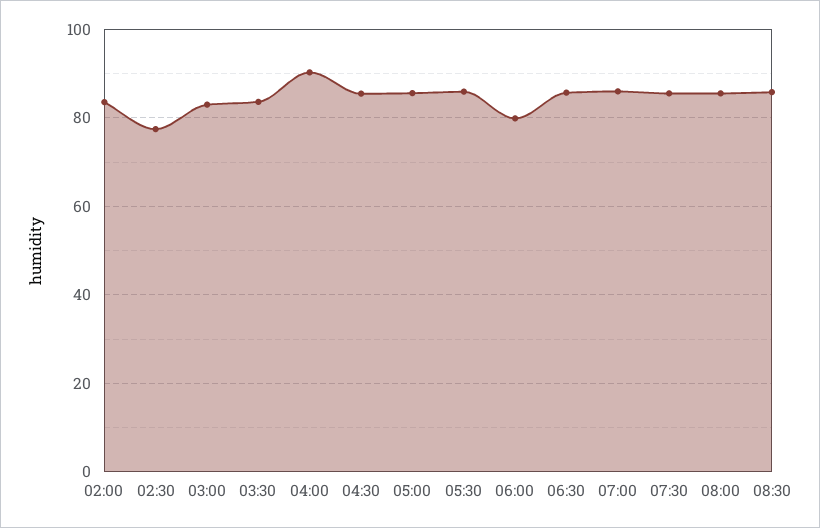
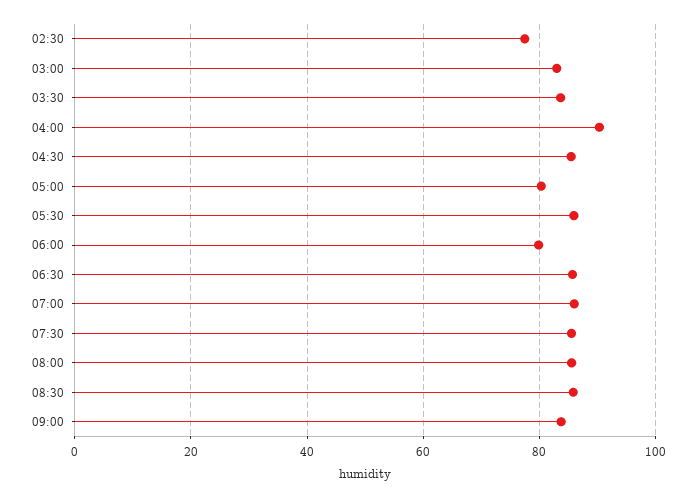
02:00: 84 -> none
05:00: 86 -> 80
09:00: none -> 84

